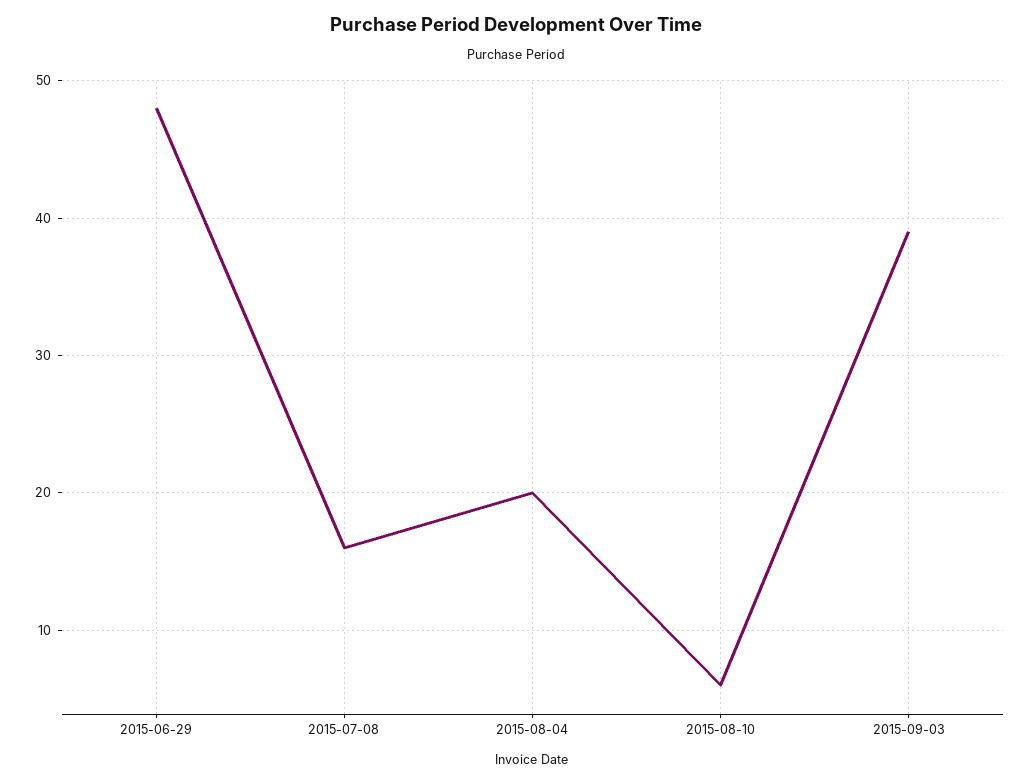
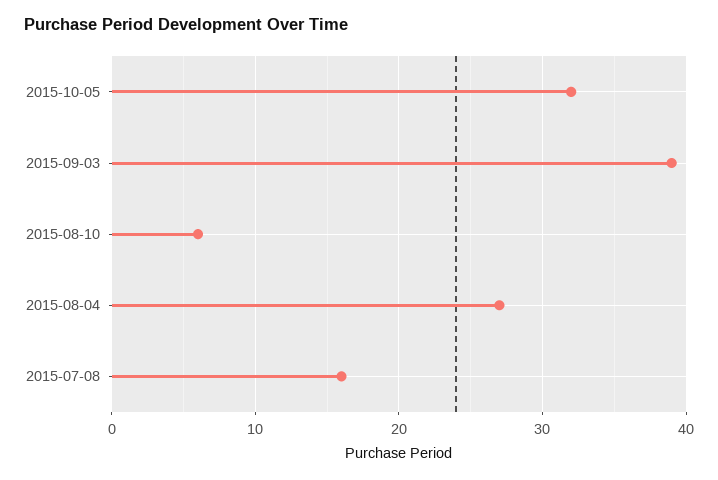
2015-06-29: 48 -> none
2015-08-04: 20 -> 27
2015-10-05: none -> 32

